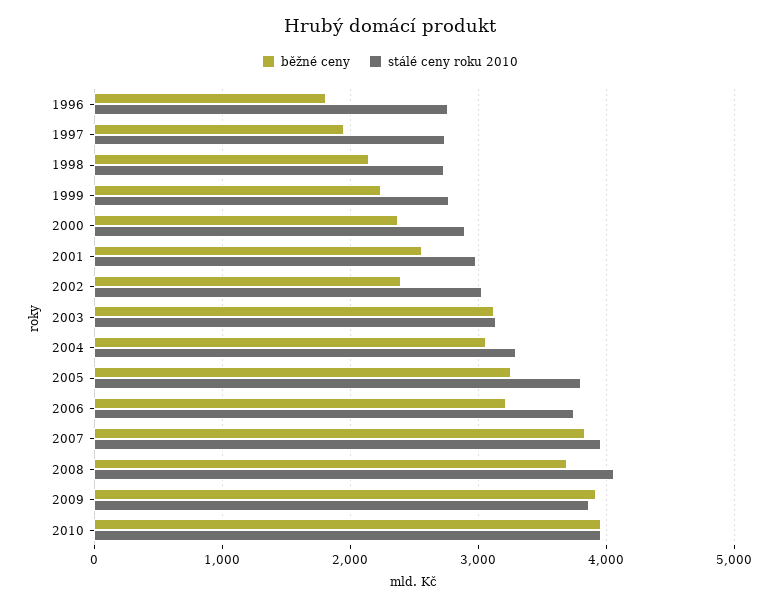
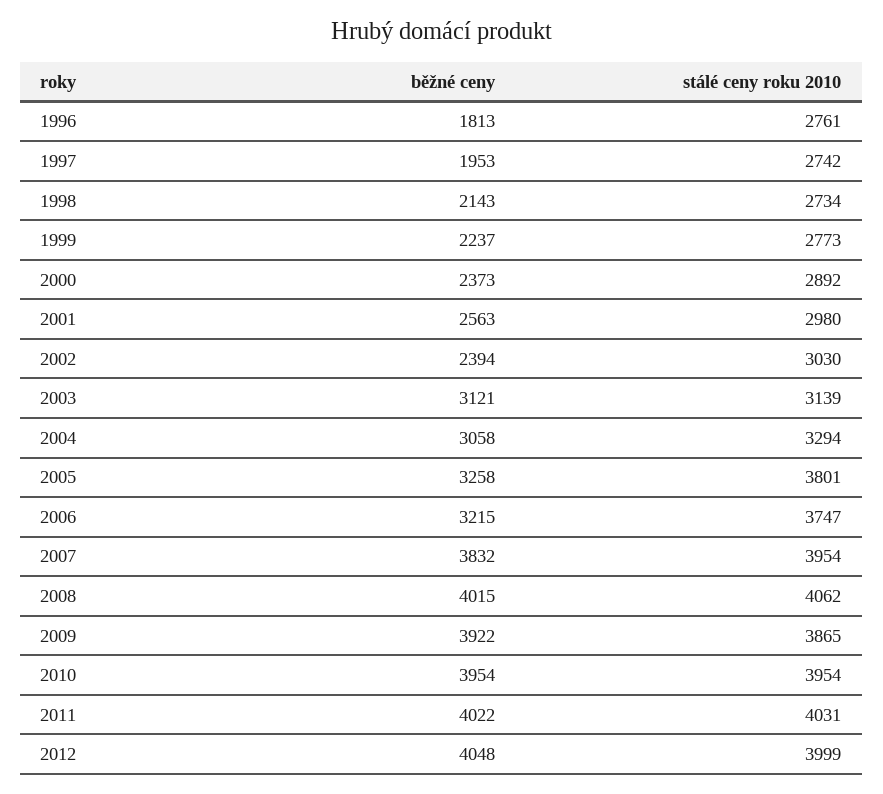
běžné ceny, 2008: 3700 -> 4015
běžné ceny, 2011: none -> 4022
stálé ceny roku 2010, 2011: none -> 4031
běžné ceny, 2012: none -> 4048
stálé ceny roku 2010, 2012: none -> 3999

